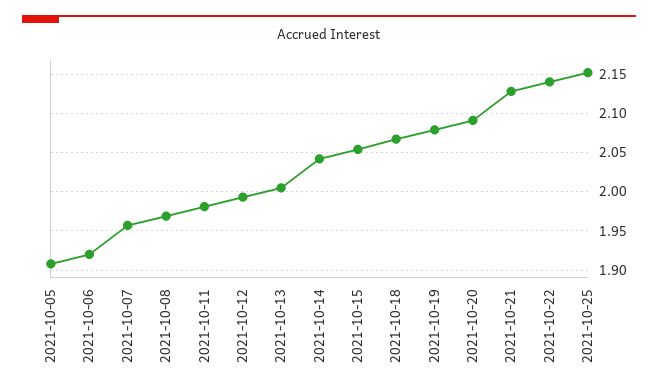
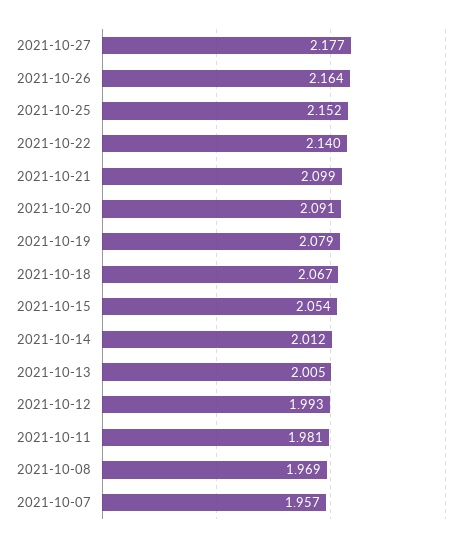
2021-10-05: 1.91 -> none
2021-10-06: 1.92 -> none
2021-10-14: 2.04 -> 2.012
2021-10-21: 2.13 -> 2.099
2021-10-27: none -> 2.177
2021-10-26: none -> 2.164

